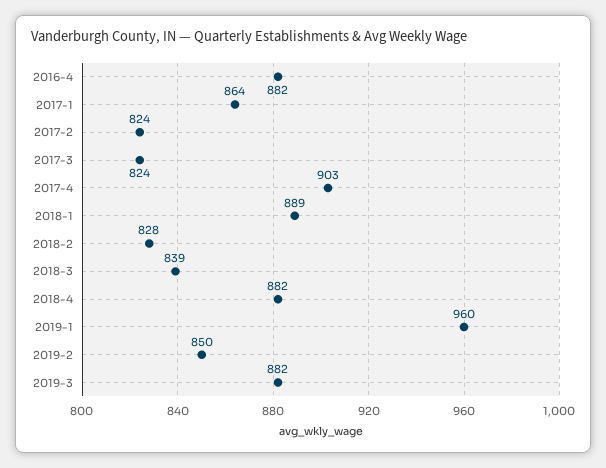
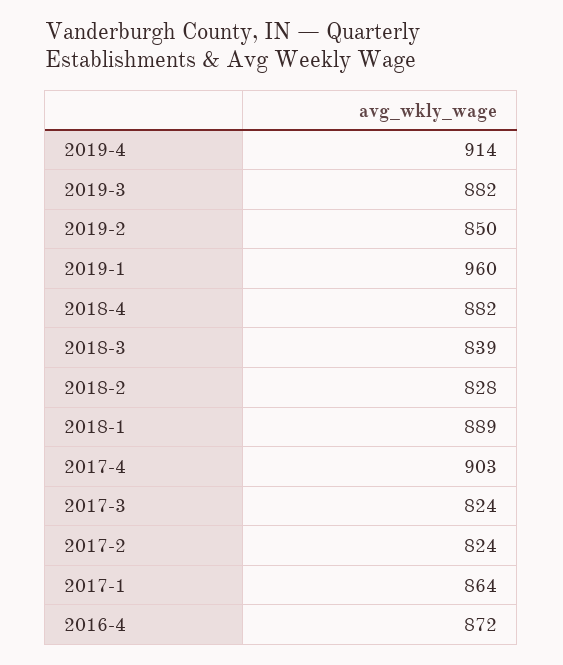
2016-4: 882 -> 872
2019-4: none -> 914

